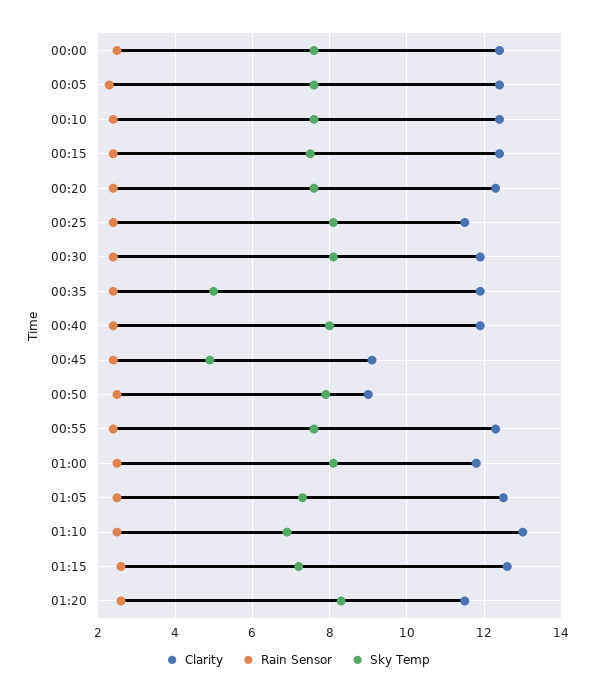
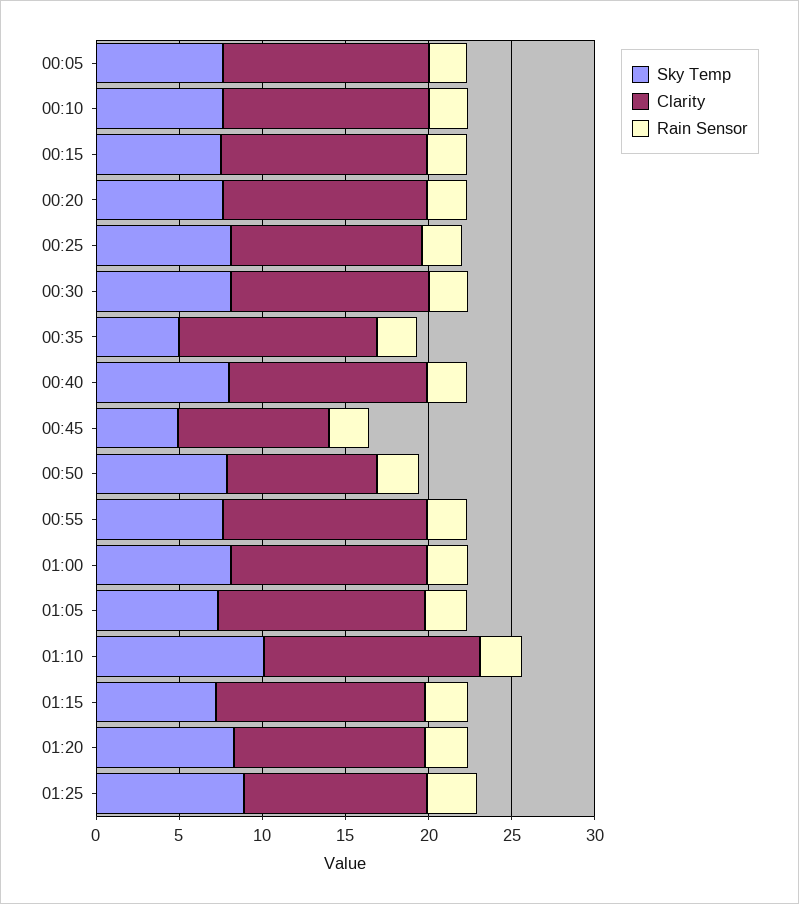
Clarity, 00:00: 12.5 -> none
Rain Sensor, 00:00: 2.5 -> none
Sky Temp, 00:00: 7.5 -> none
Sky Temp, 01:10: 7 -> 10
Sky Temp, 01:25: none -> 9
Clarity, 01:25: none -> 11
Rain Sensor, 01:25: none -> 3

